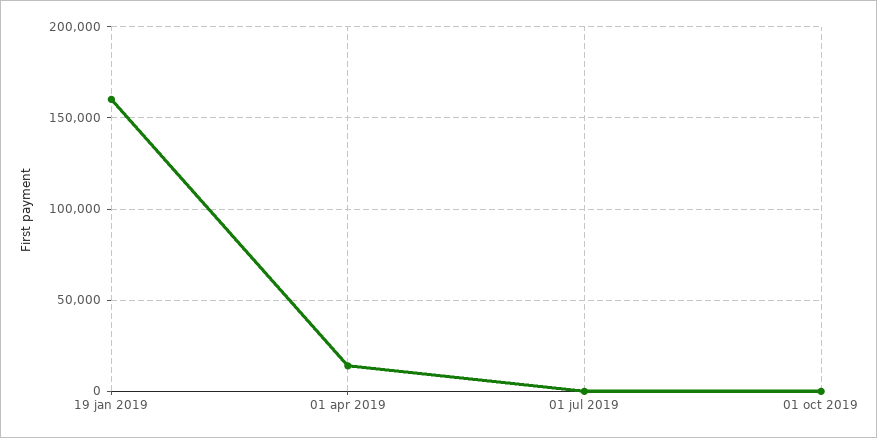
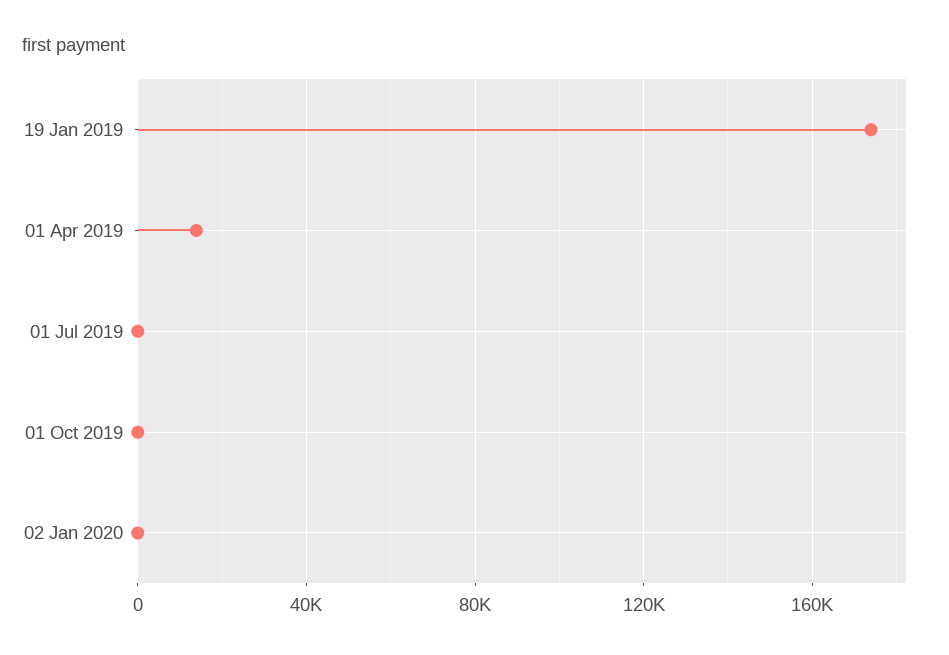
19 jan 2019: 160000 -> 175000
02 Jan 2020: none -> 0

